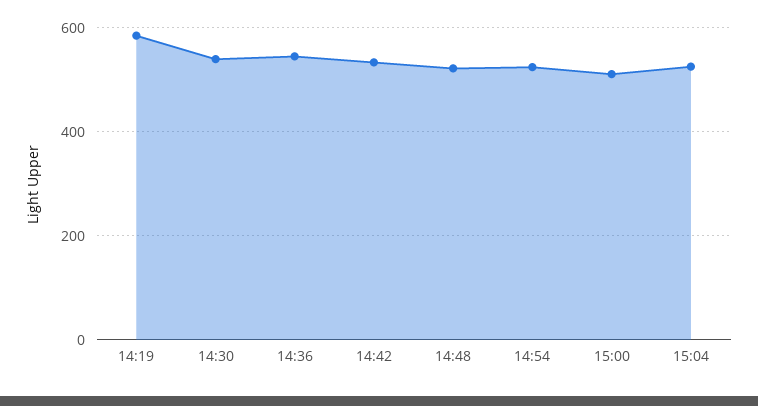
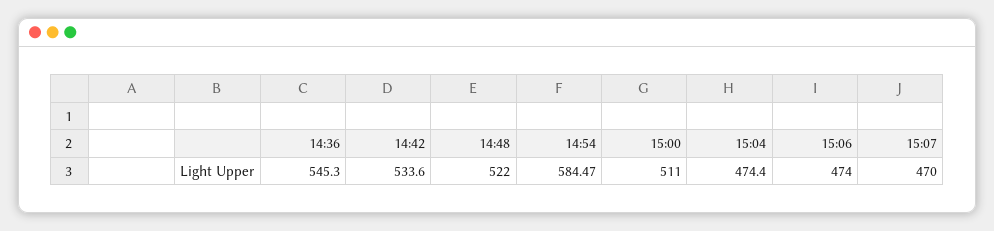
14:19: 580 -> none
14:30: 540 -> none
14:54: 520 -> 584.47
15:04: 520 -> 474.4
15:06: none -> 474
15:07: none -> 470

